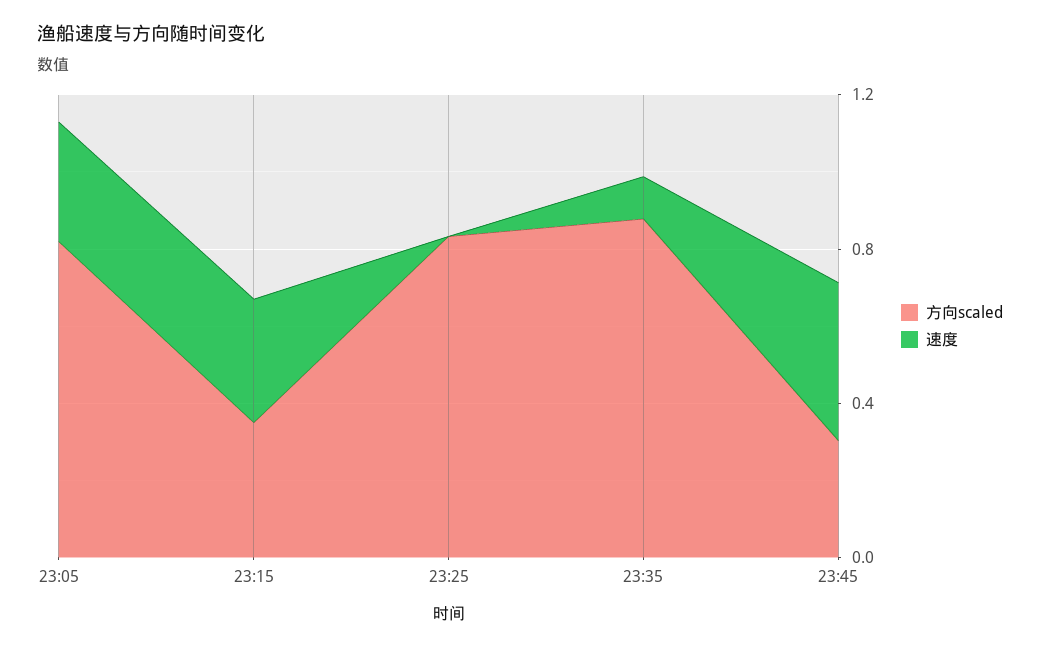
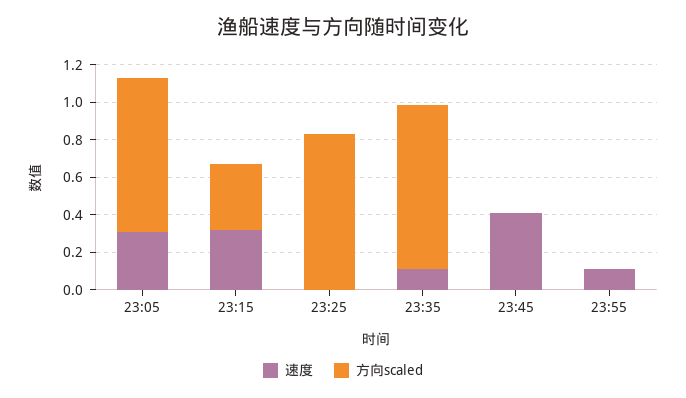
方向scaled, 23:45: 0.3 -> 0
速度, 23:55: none -> 0.1
方向scaled, 23:55: none -> 0

